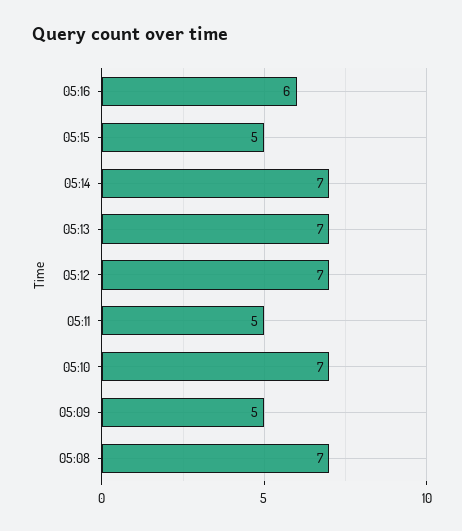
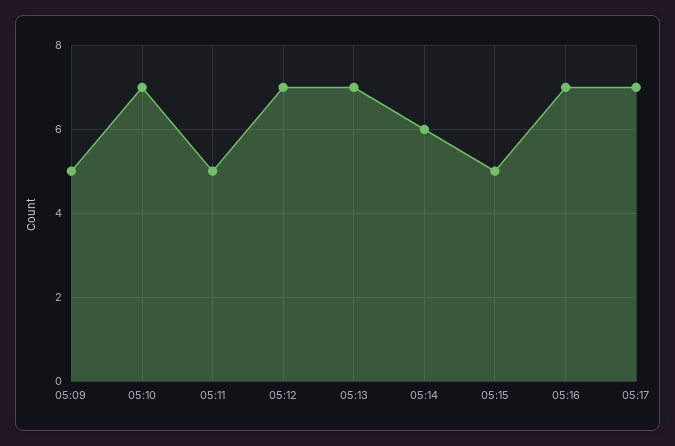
05:16: 6 -> 7
05:14: 7 -> 6
05:08: 7 -> none
05:17: none -> 7

